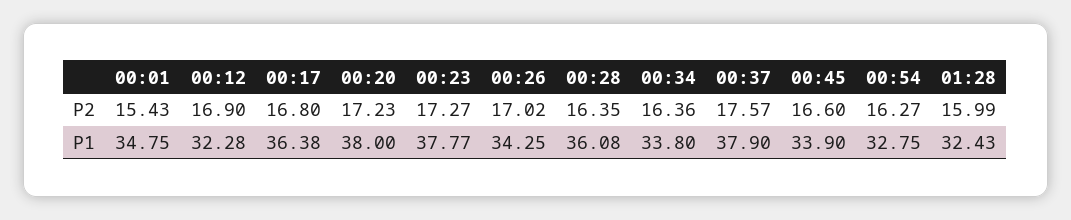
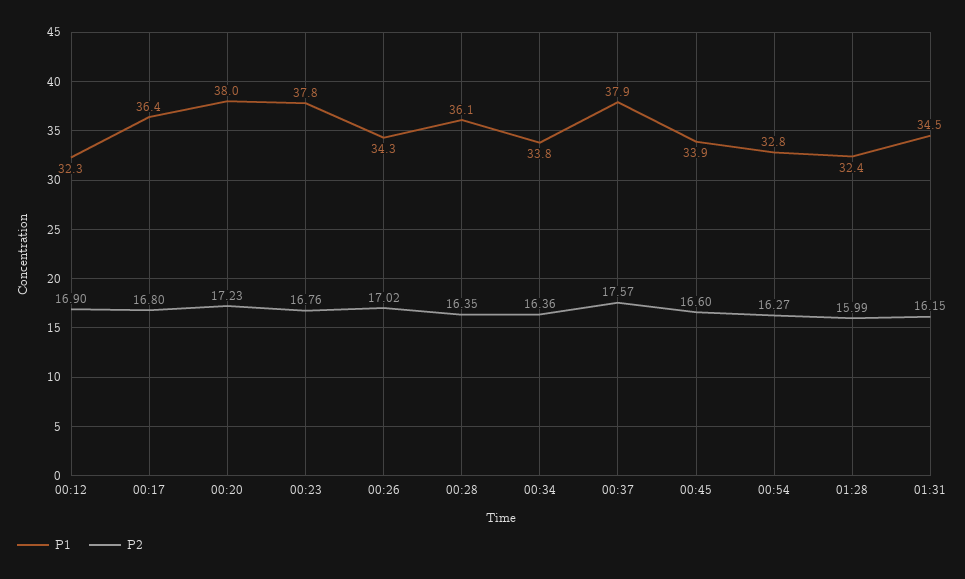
P2, 00:01: 15.43 -> none
P2, 00:23: 17.27 -> 16.76
P1, 00:01: 34.75 -> none
P1, 01:31: none -> 34.5
P2, 01:31: none -> 16.15

